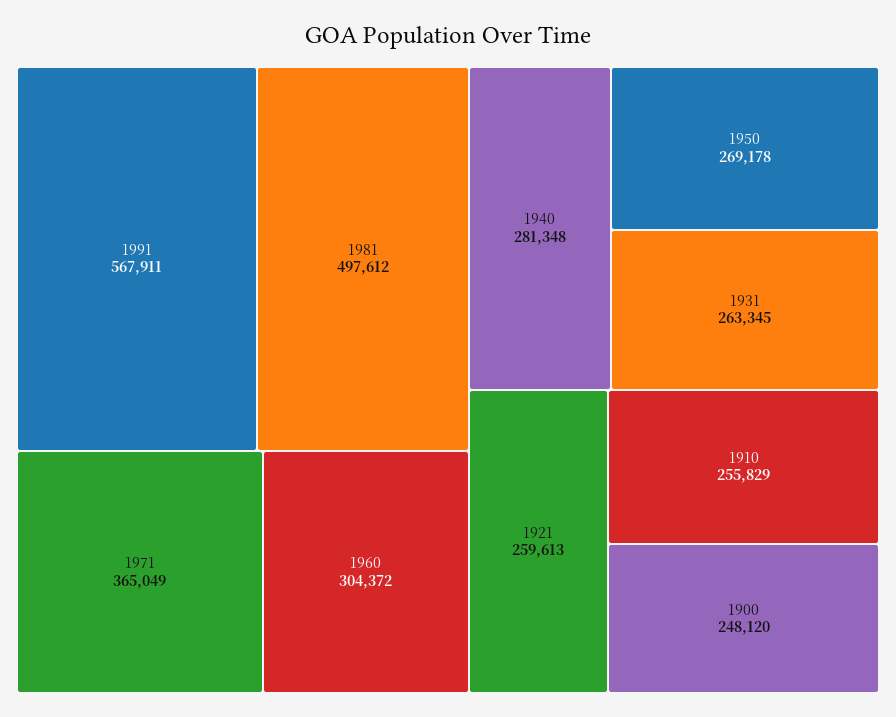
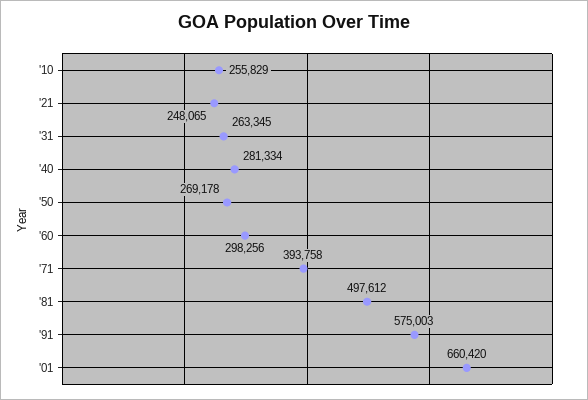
1991: 567911 -> 575003
1971: 365049 -> 393758
1960: 304372 -> 298256
1940: 281348 -> 281334
1921: 259613 -> 248065
1900: 248120 -> none
'01: none -> 660420

